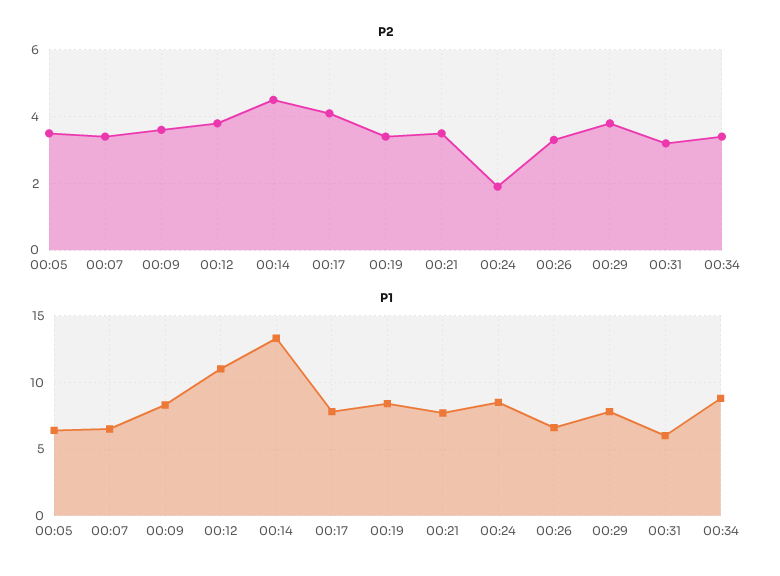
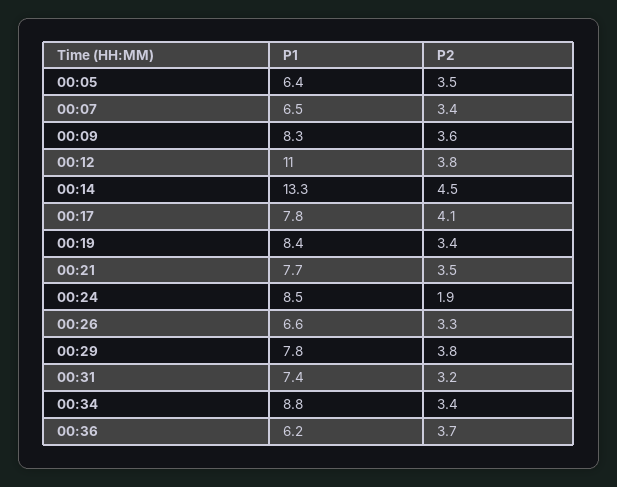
P1, 00:31: 6 -> 7.4
P1, 00:36: none -> 6.2
P2, 00:36: none -> 3.7

